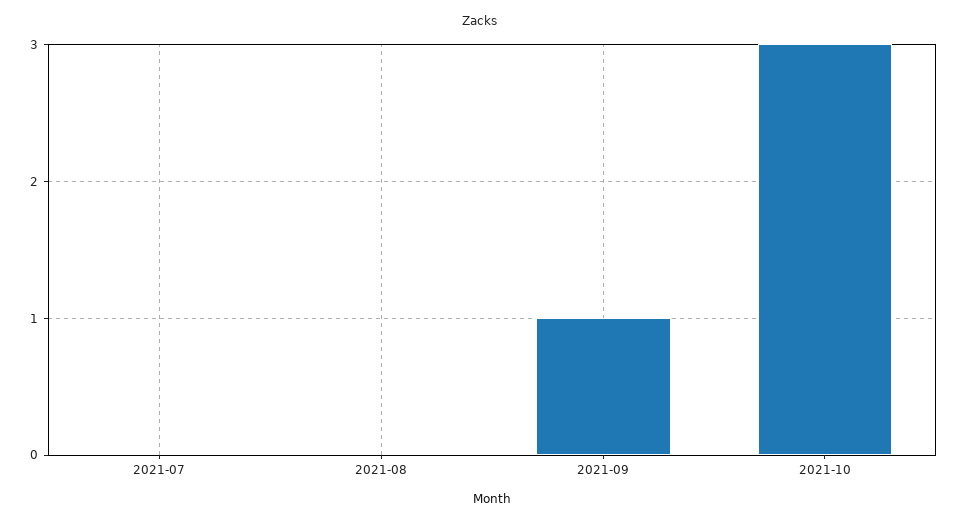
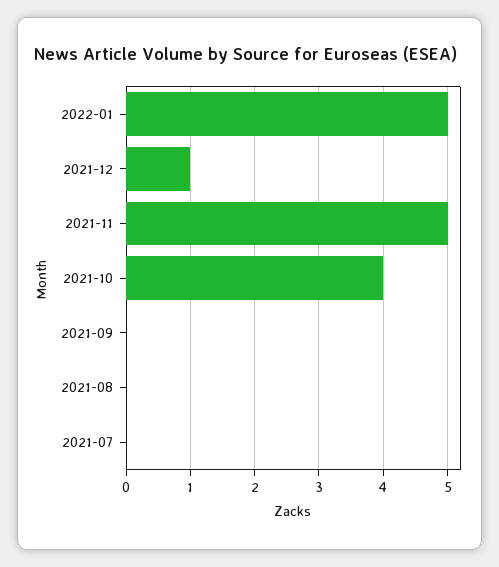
2021-09: 1 -> 0
2021-10: 3 -> 4
2022-01: none -> 5
2021-12: none -> 1
2021-11: none -> 5

